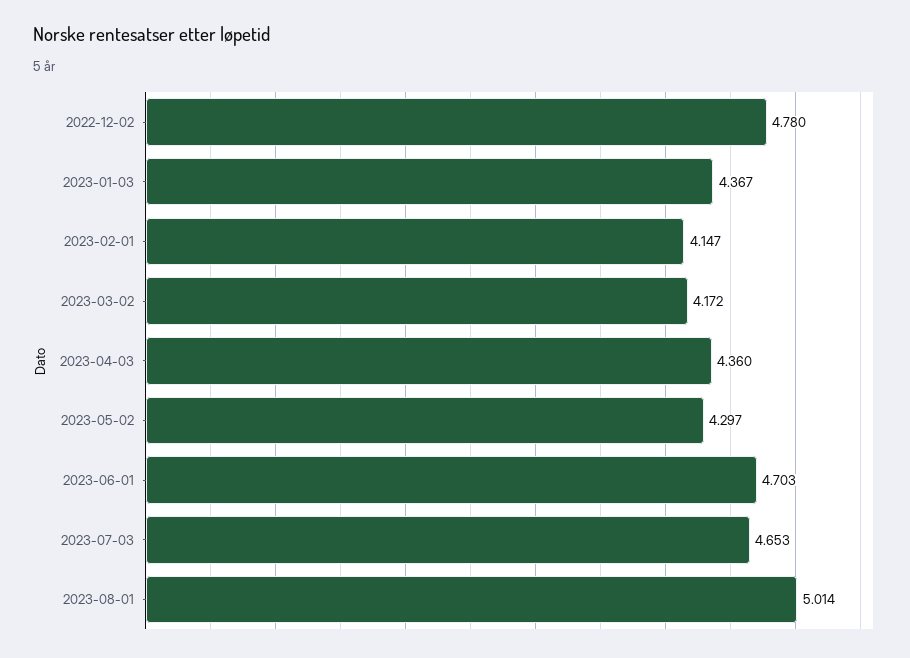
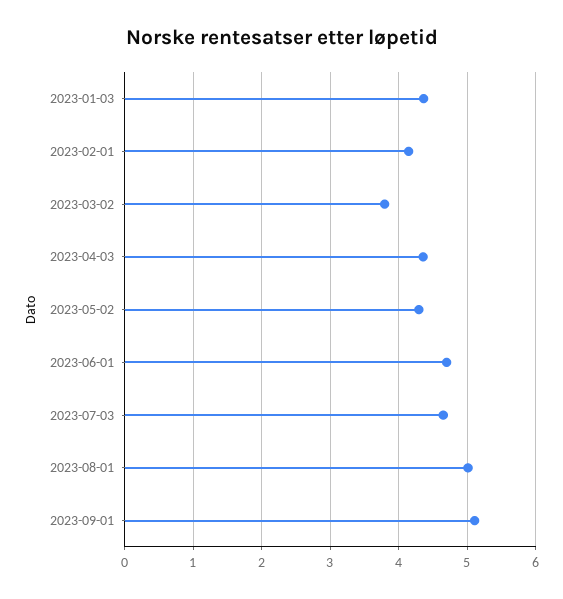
2022-12-02: 4.78 -> none
2023-03-02: 4.172 -> 3.8
2023-09-01: none -> 5.1

